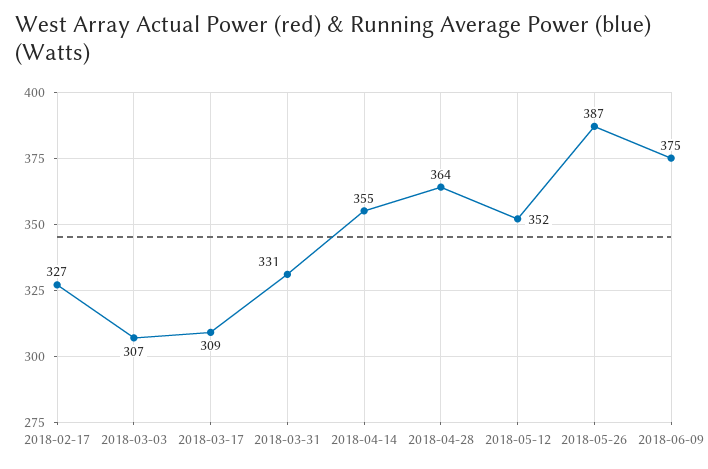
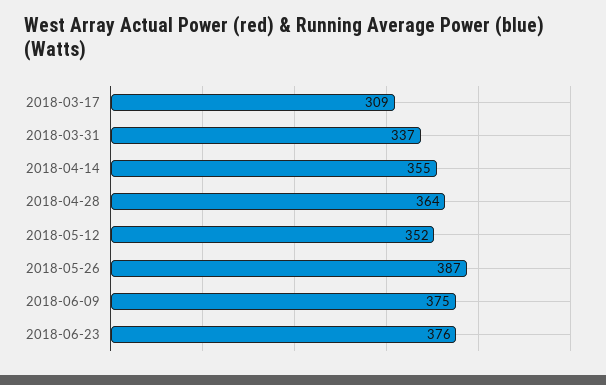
2018-02-17: 327 -> none
2018-03-03: 307 -> none
2018-03-31: 331 -> 337
2018-06-23: none -> 376

